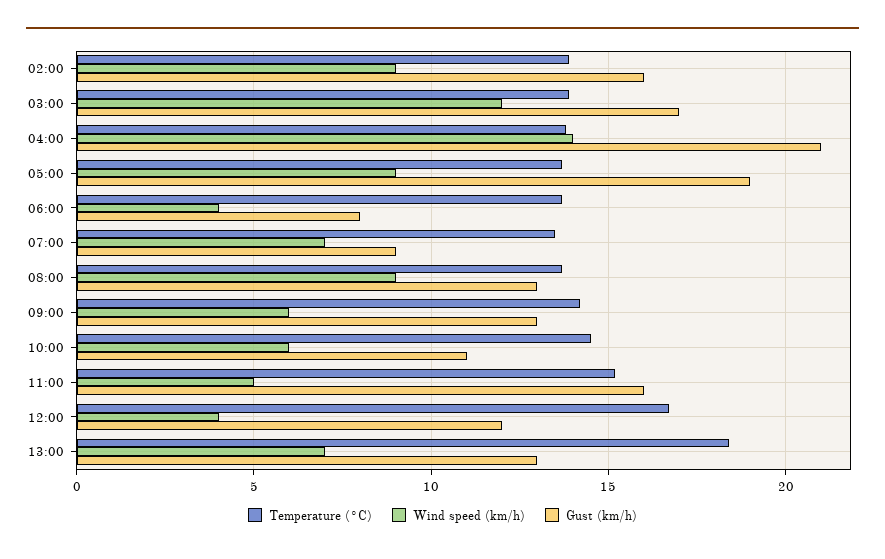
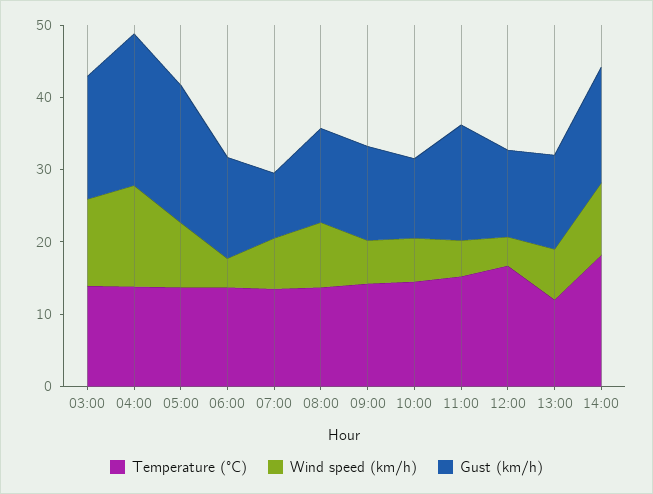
Temperature (°C), 02:00: 14 -> none
Wind speed (km/h), 02:00: 9 -> none
Gust (km/h), 02:00: 16 -> none
Gust (km/h), 06:00: 8 -> 14
Temperature (°C), 13:00: 18.5 -> 12
Temperature (°C), 14:00: none -> 18
Wind speed (km/h), 14:00: none -> 10
Gust (km/h), 14:00: none -> 16

